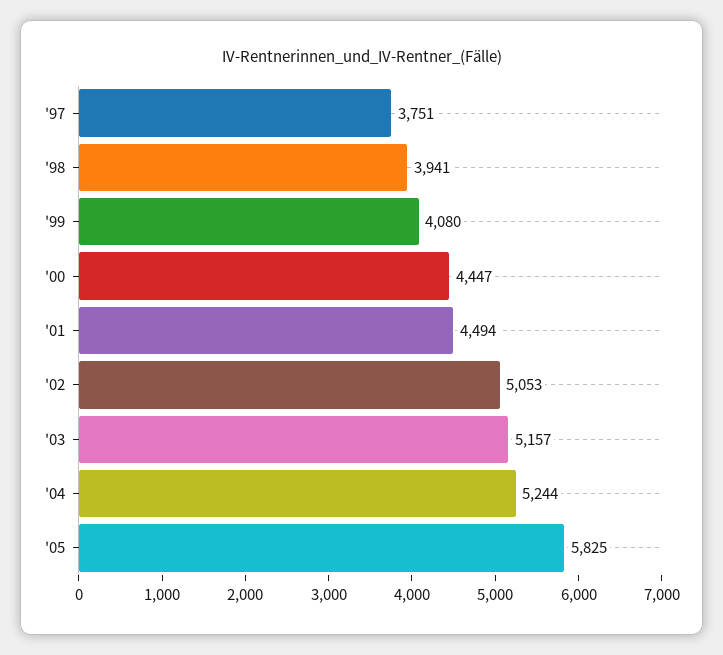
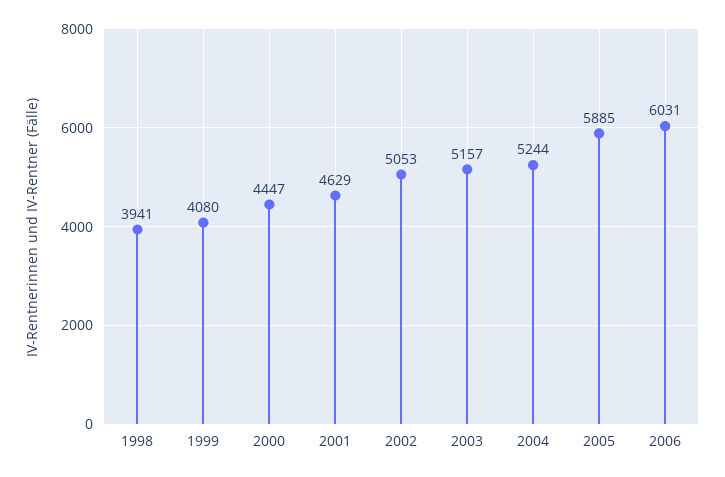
'97: 3751 -> none
'01: 4494 -> 4629
'05: 5825 -> 5885
2006: none -> 6031

